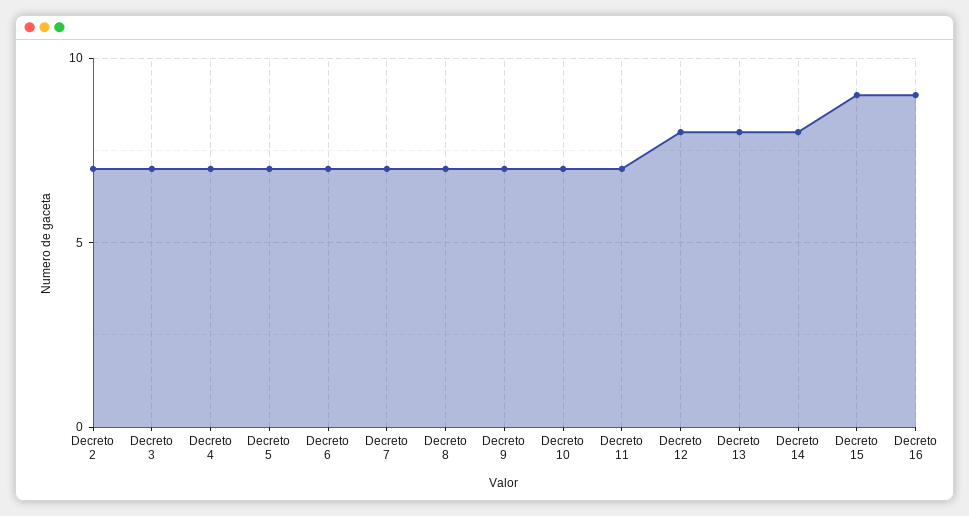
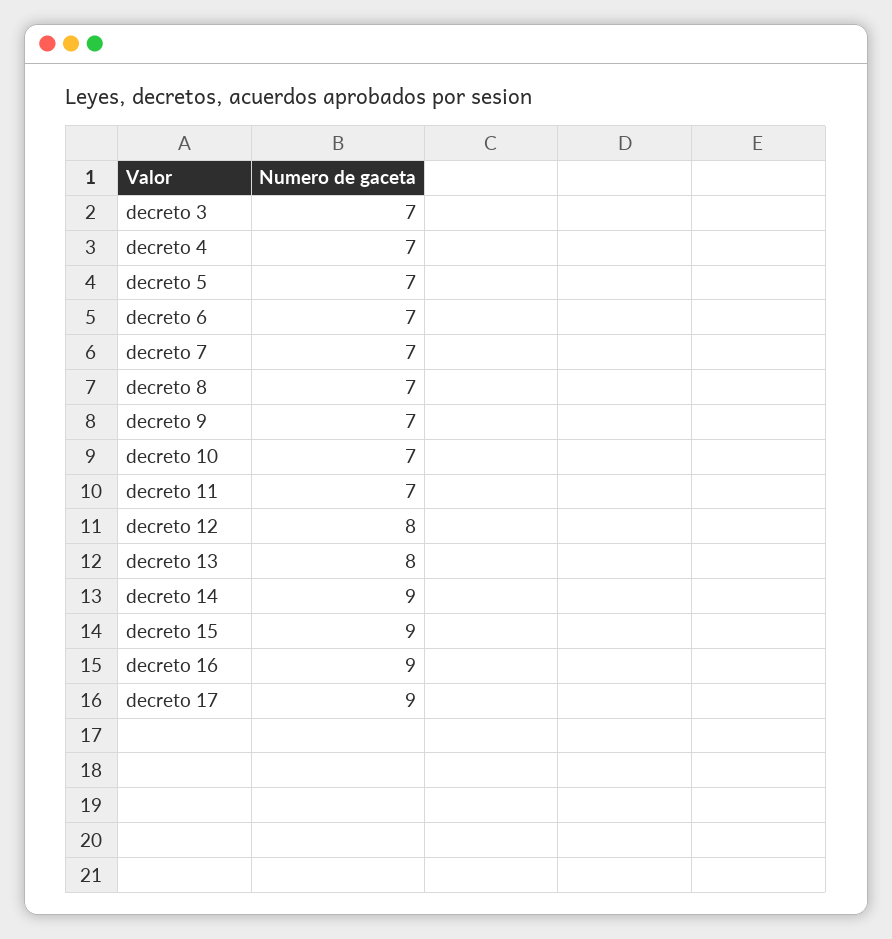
Decreto 2: 7 -> none
Decreto 14: 8 -> 9
decreto 17: none -> 9

